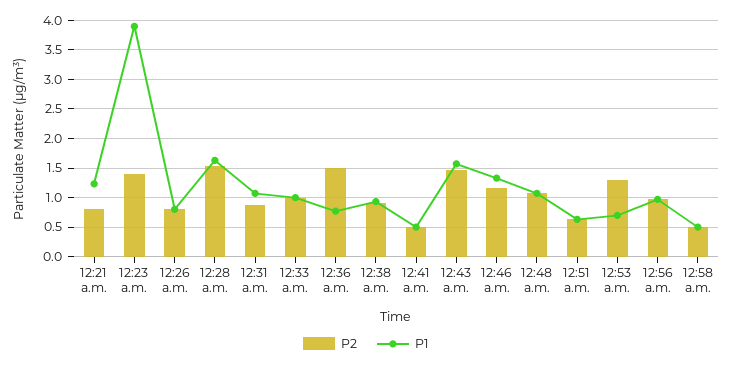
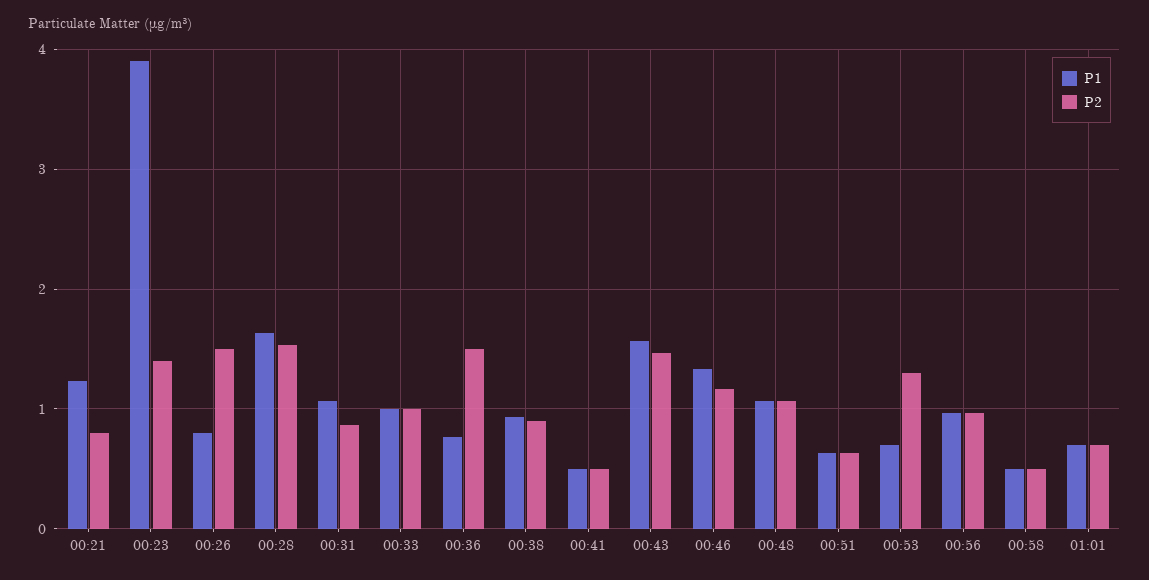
P2, 12:26 a.m.: 0.75 -> 1.5
P1, 01:01: none -> 0.7
P2, 01:01: none -> 0.7

